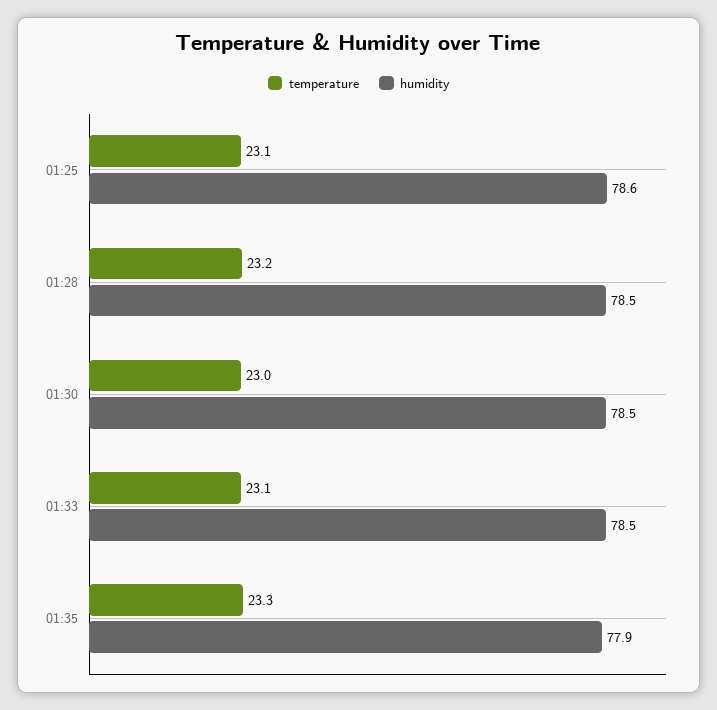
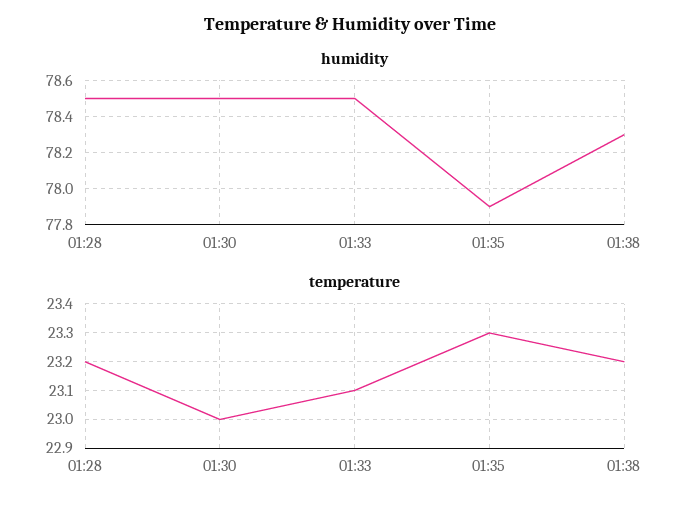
temperature, 01:25: 23.1 -> none
humidity, 01:25: 78.6 -> none
humidity, 01:38: none -> 78.3
temperature, 01:38: none -> 23.2

